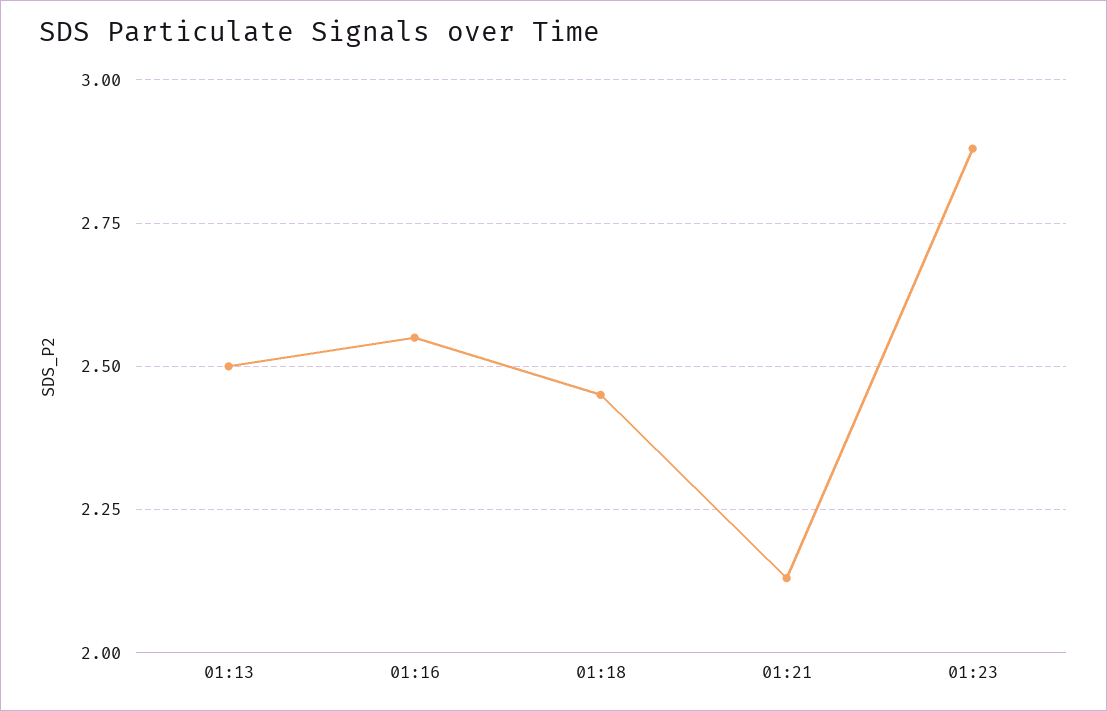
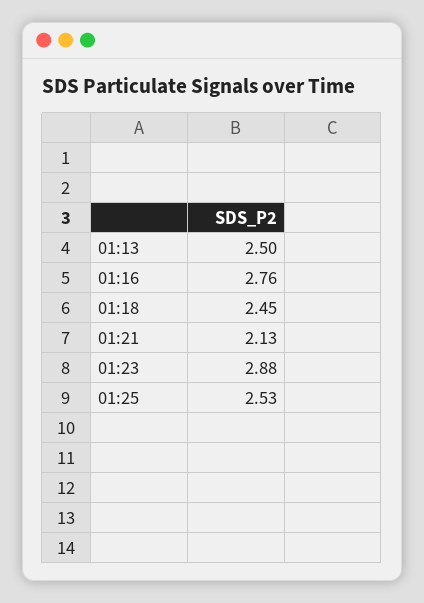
01:16: 2.55 -> 2.76
01:25: none -> 2.53

